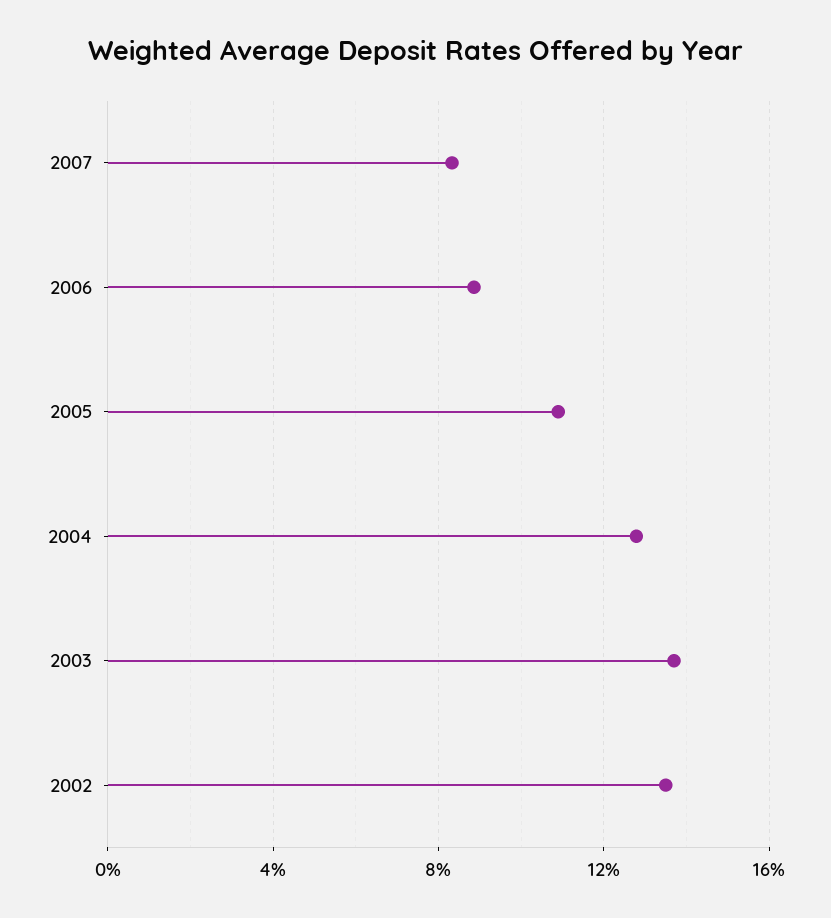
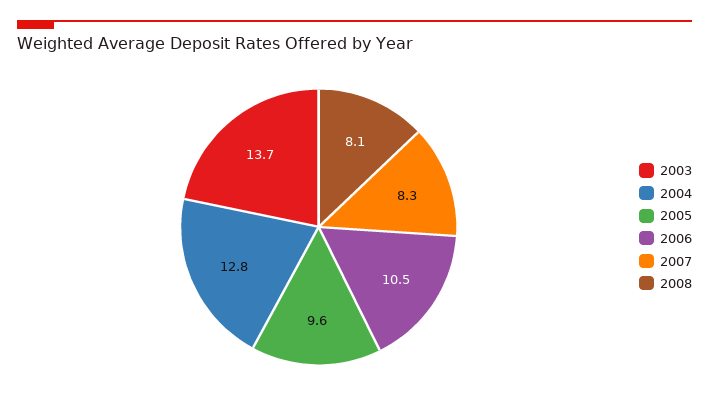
2006: 9 -> 10.5
2005: 11 -> 9.6
2002: 13.5 -> none
2008: none -> 8.1

